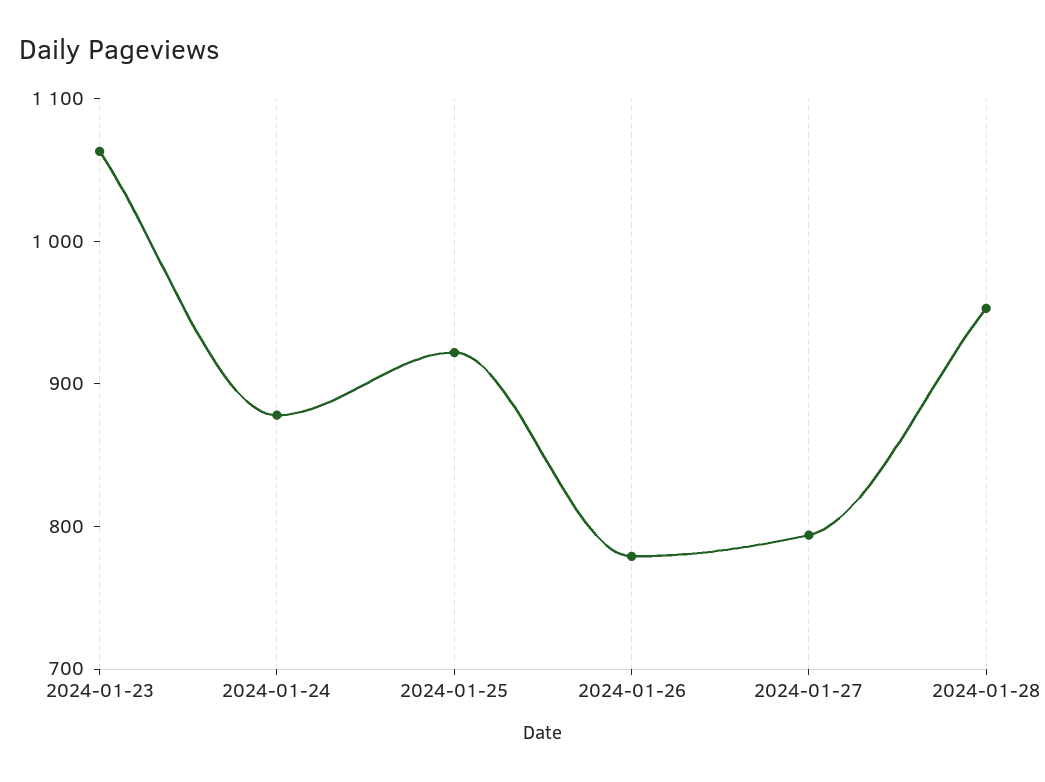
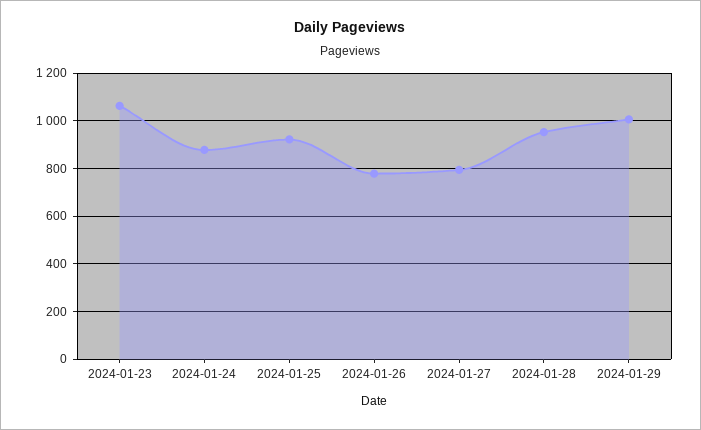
2024-01-29: none -> 1000

